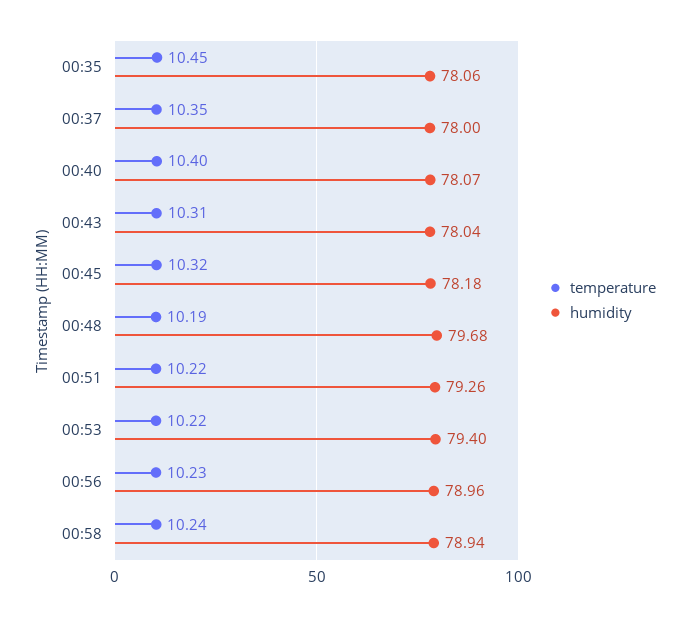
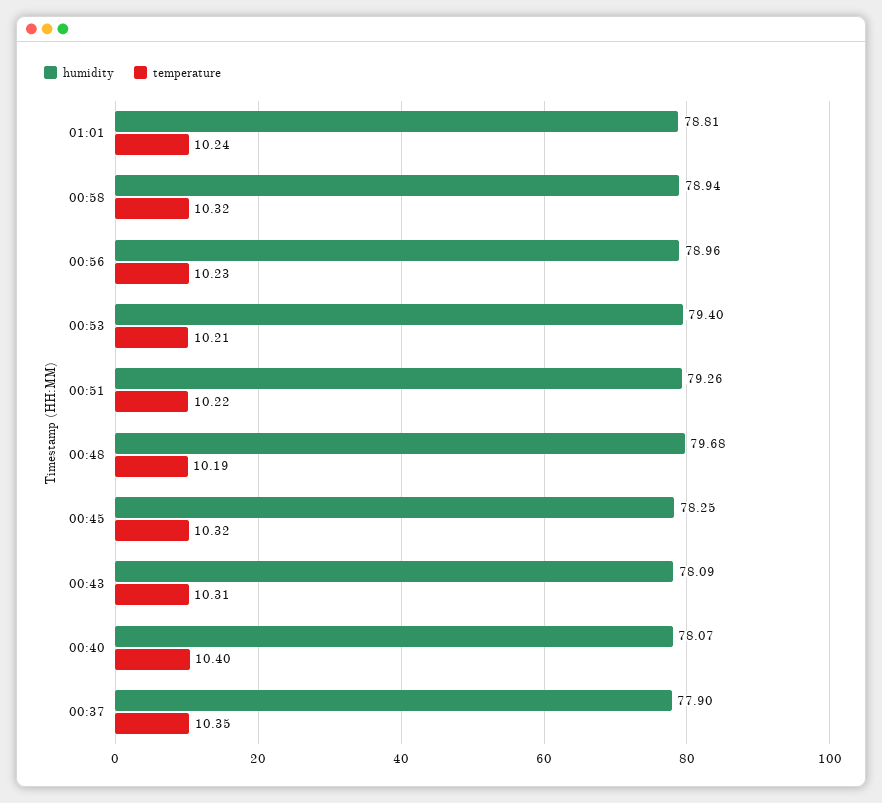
temperature, 00:35: 10.45 -> none
humidity, 00:35: 78.06 -> none
humidity, 00:37: 78 -> 77.9
humidity, 00:43: 78.04 -> 78.09
humidity, 00:45: 78.18 -> 78.25
temperature, 00:53: 10.22 -> 10.21
temperature, 00:58: 10.24 -> 10.32
humidity, 01:01: none -> 78.81
temperature, 01:01: none -> 10.24

